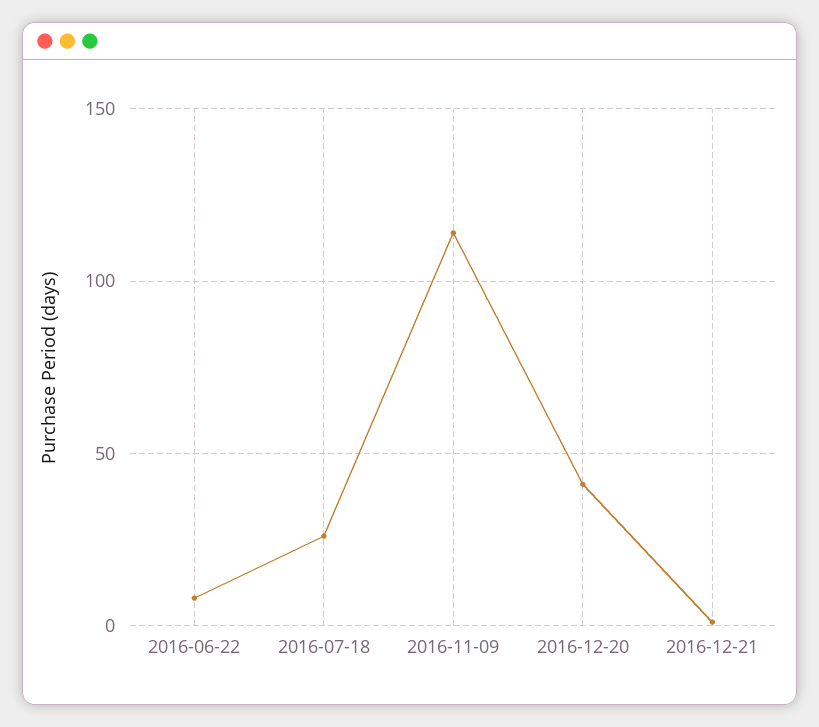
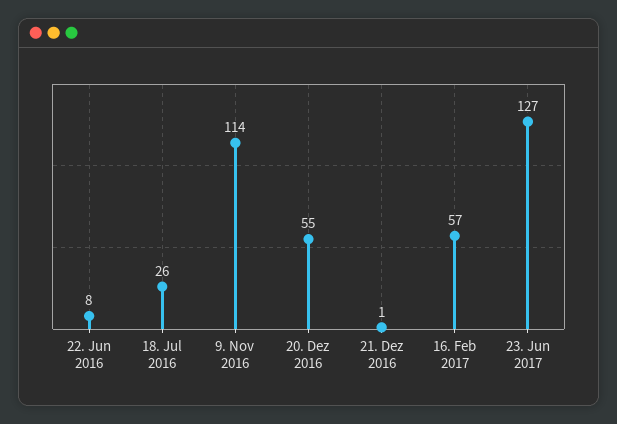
2016-12-20: 40 -> 55
16. Feb 2017: none -> 57
23. Jun 2017: none -> 127

